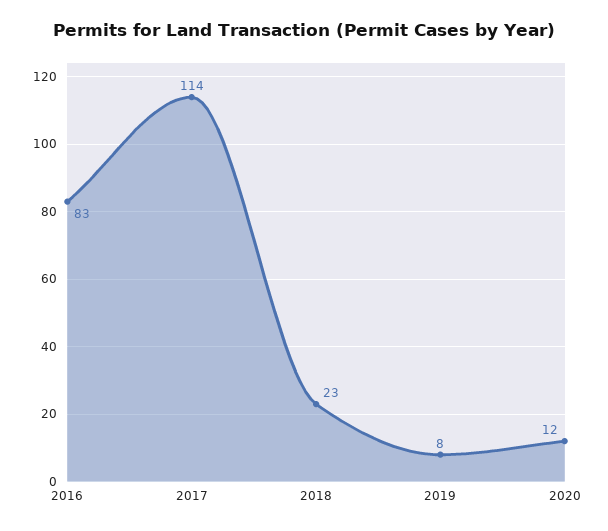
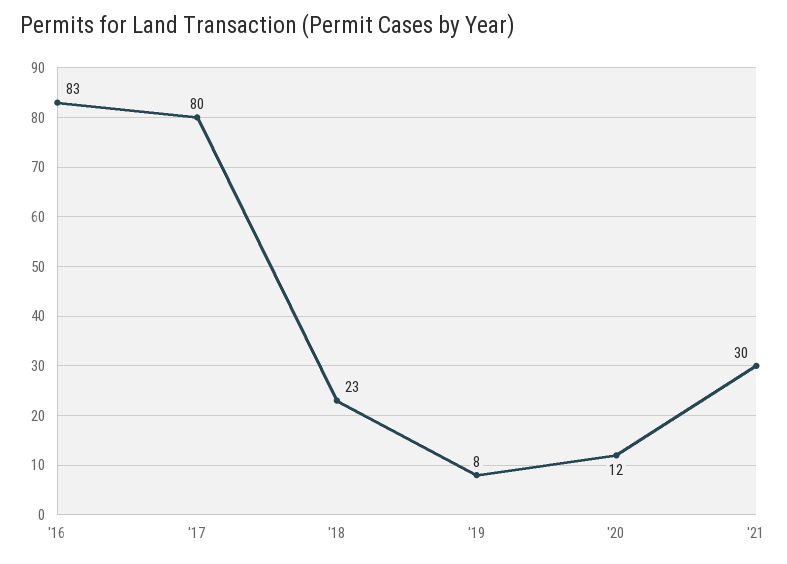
2017: 114 -> 80
'21: none -> 30

